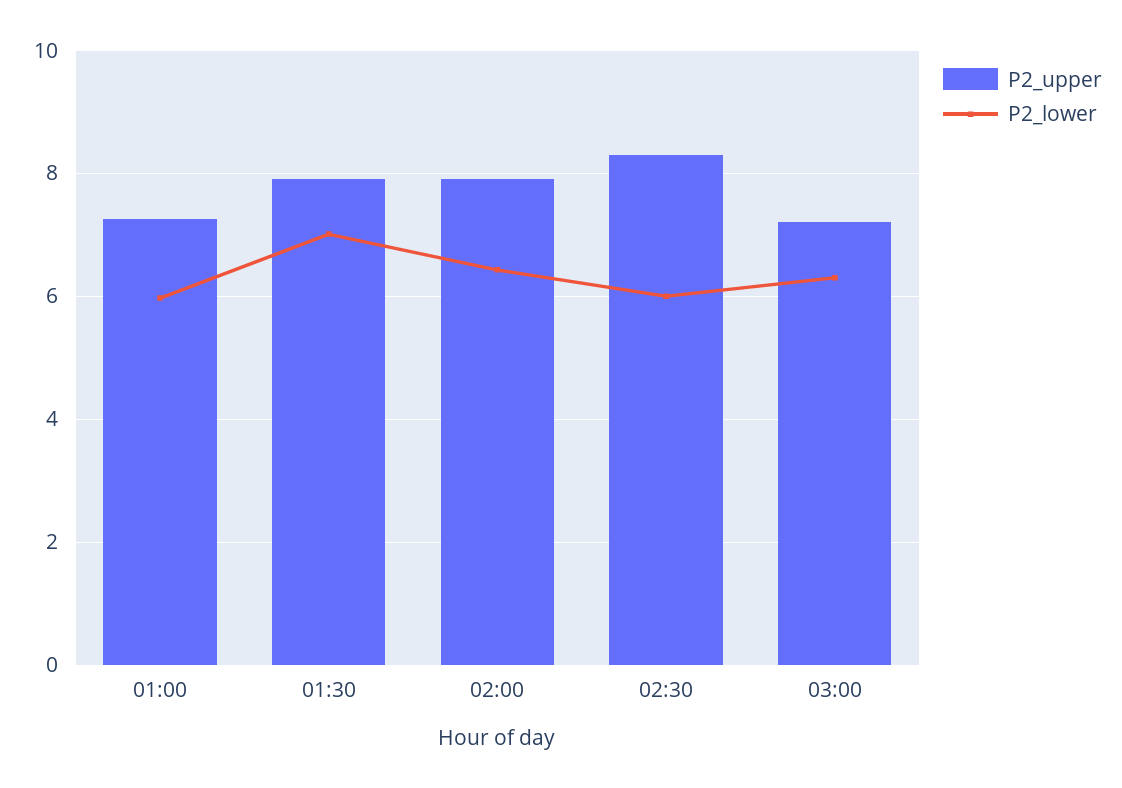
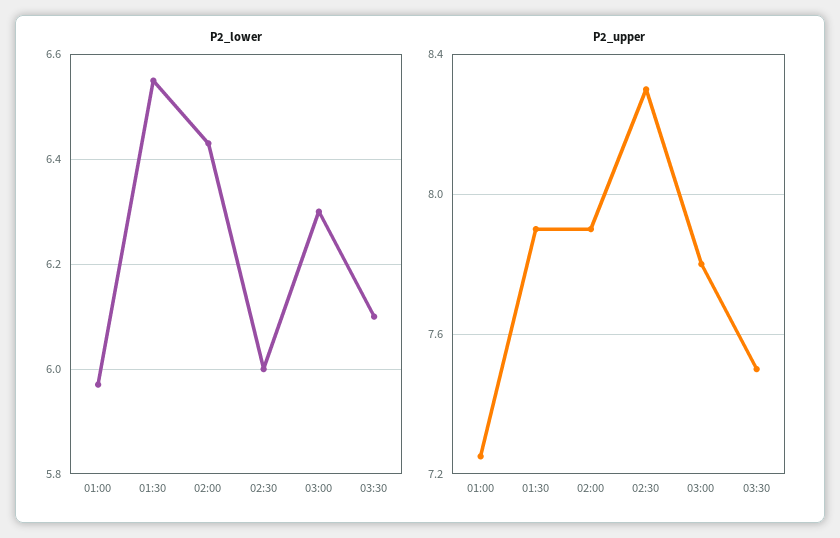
P2_lower, 01:30: 7 -> 6.55
P2_upper, 03:00: 7.2 -> 7.8
P2_lower, 03:30: none -> 6.1
P2_upper, 03:30: none -> 7.5

